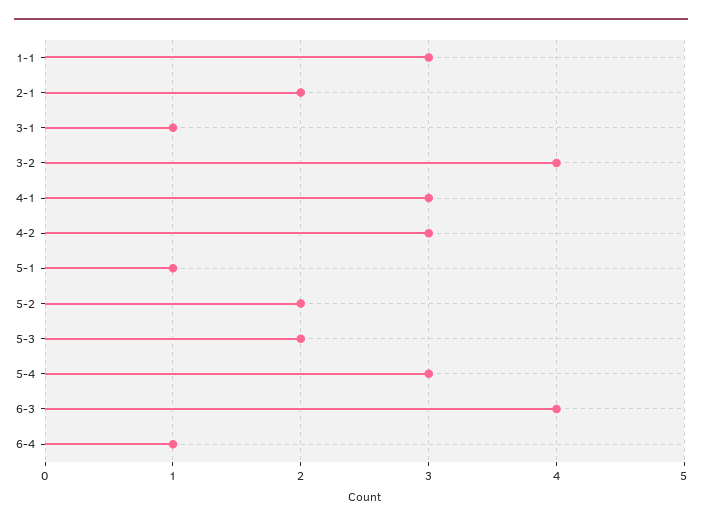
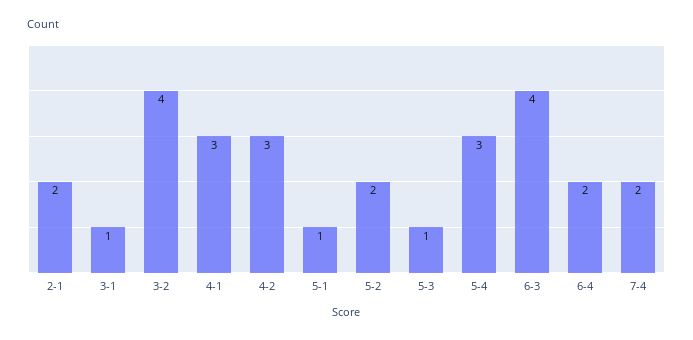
1-1: 3 -> none
5-3: 2 -> 1
6-4: 1 -> 2
7-4: none -> 2

